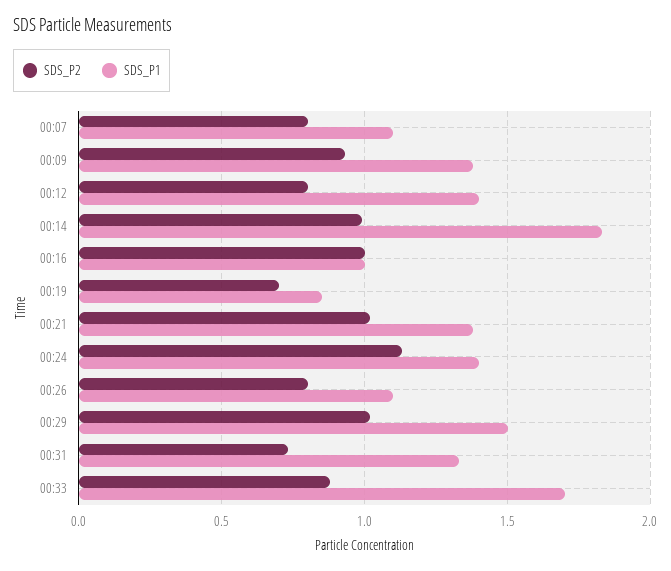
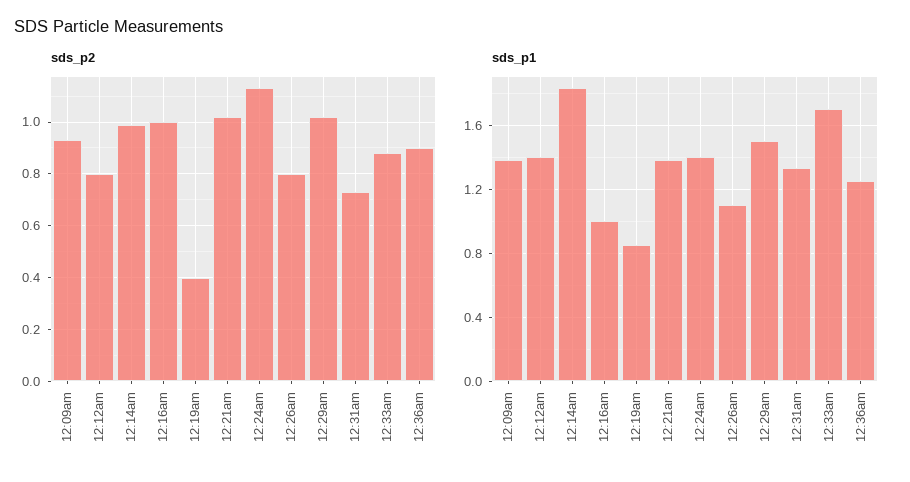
SDS_P2, 00:07: 0.8 -> none
SDS_P1, 00:07: 1.1 -> none
SDS_P2, 00:19: 0.7 -> 0.4
SDS_P2, 12:36am: none -> 0.9
SDS_P1, 12:36am: none -> 1.25

